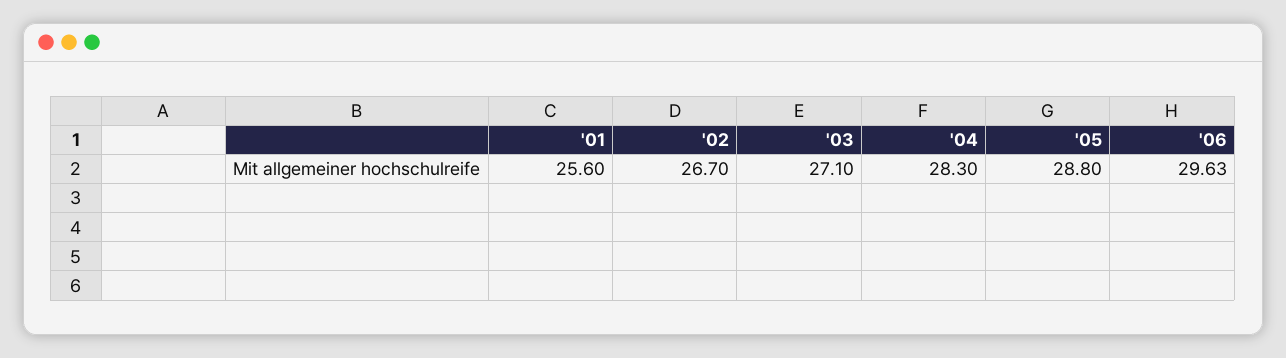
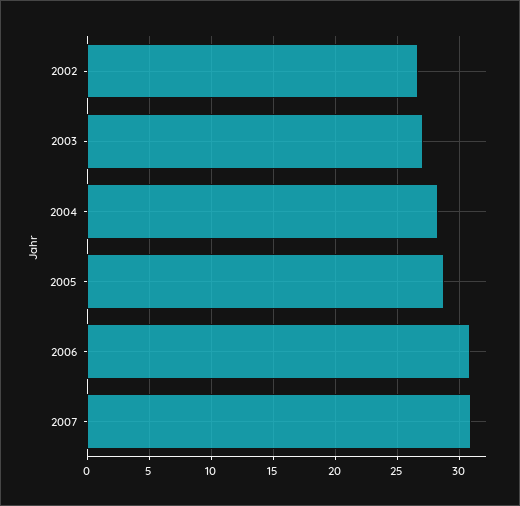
'01: 25.6 -> none
'06: 29.63 -> 31
2007: none -> 31

